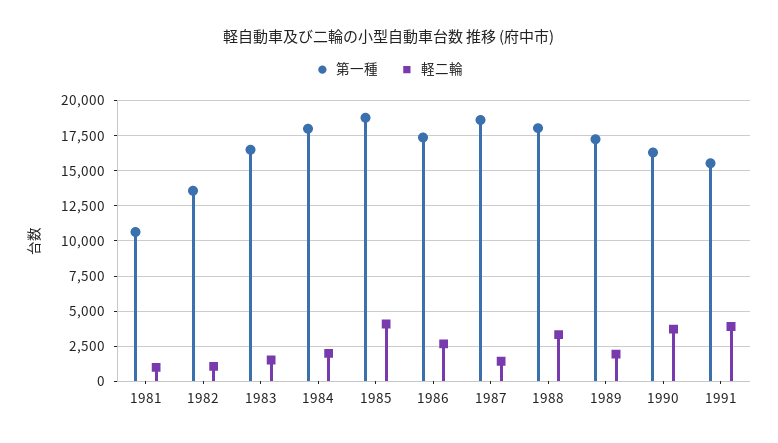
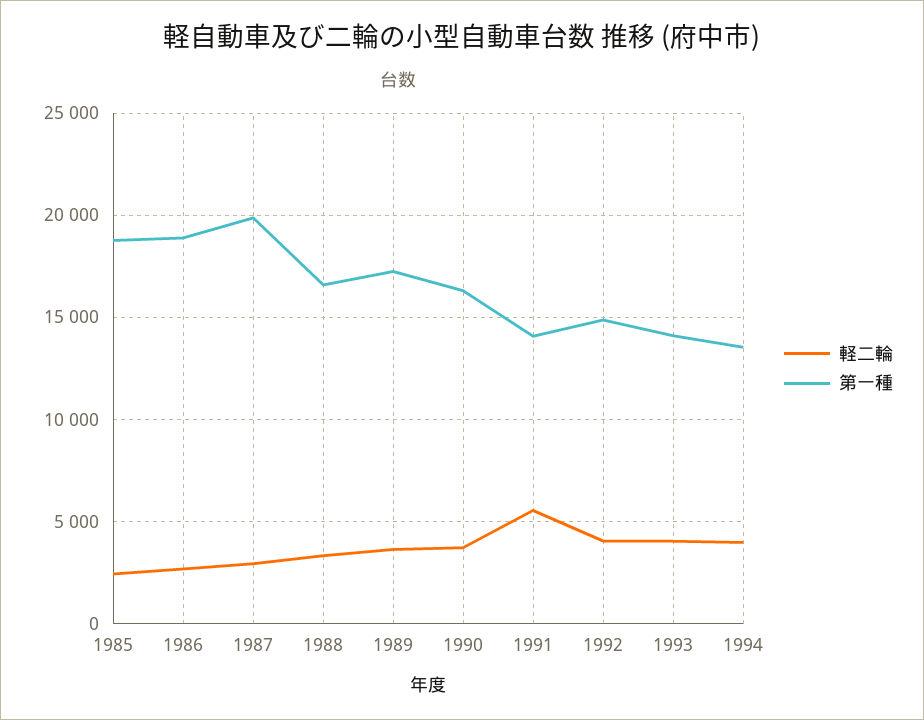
第一種, 1981: 10500 -> none
軽二輪, 1981: 1000 -> none
第一種, 1982: 13500 -> none
軽二輪, 1982: 1000 -> none
第一種, 1983: 16500 -> none
軽二輪, 1983: 1500 -> none
第一種, 1984: 18000 -> none
軽二輪, 1984: 2000 -> none
軽二輪, 1985: 4000 -> 2500
第一種, 1986: 17500 -> 19000
第一種, 1987: 18500 -> 20000
軽二輪, 1987: 1500 -> 3000
第一種, 1988: 18000 -> 16500
軽二輪, 1989: 2000 -> 3500
第一種, 1991: 15500 -> 14000
軽二輪, 1991: 4000 -> 5500
軽二輪, 1992: none -> 4000
第一種, 1992: none -> 15000
軽二輪, 1993: none -> 4000
第一種, 1993: none -> 14000
軽二輪, 1994: none -> 4000
第一種, 1994: none -> 13500

